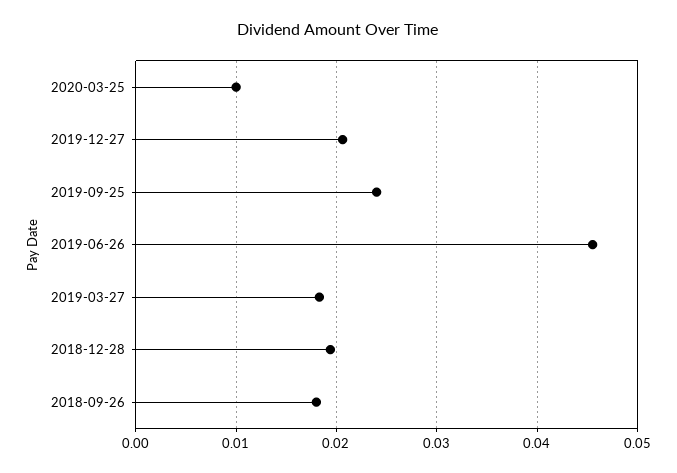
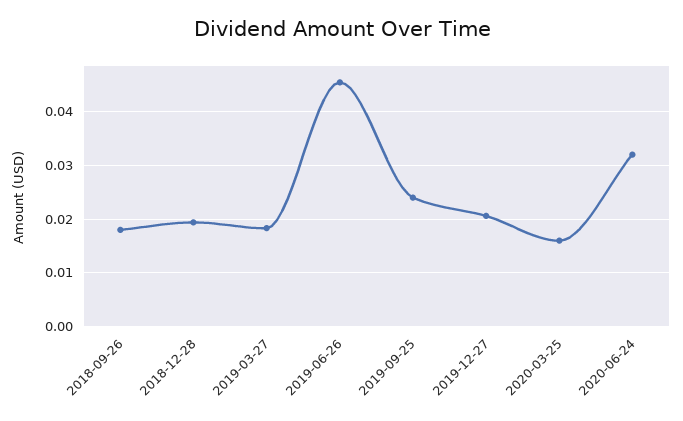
2020-03-25: 0.01 -> 0.016
2020-06-24: none -> 0.032

